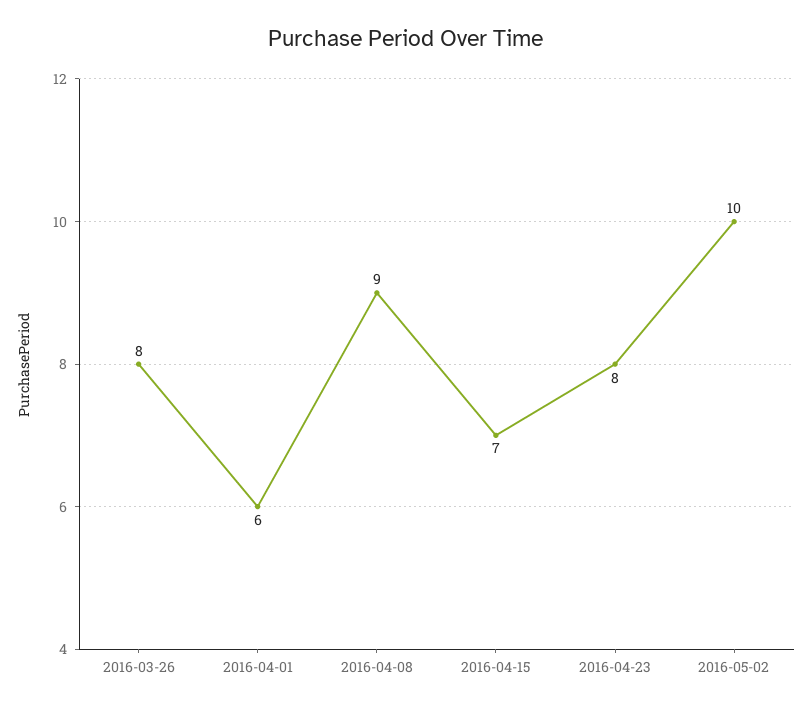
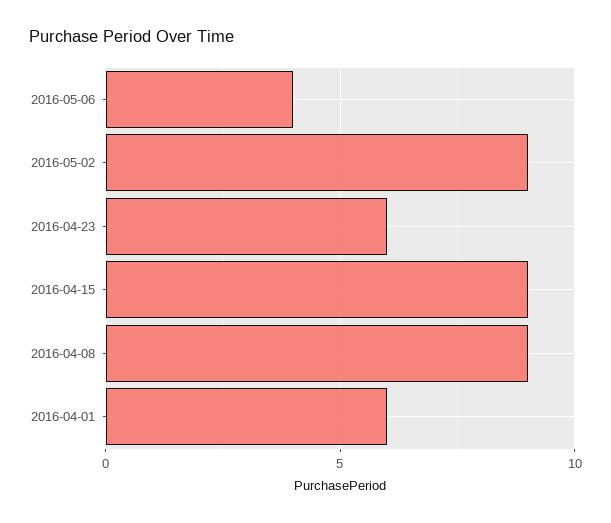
2016-03-26: 8 -> none
2016-04-15: 7 -> 9
2016-04-23: 8 -> 6
2016-05-02: 10 -> 9
2016-05-06: none -> 4

